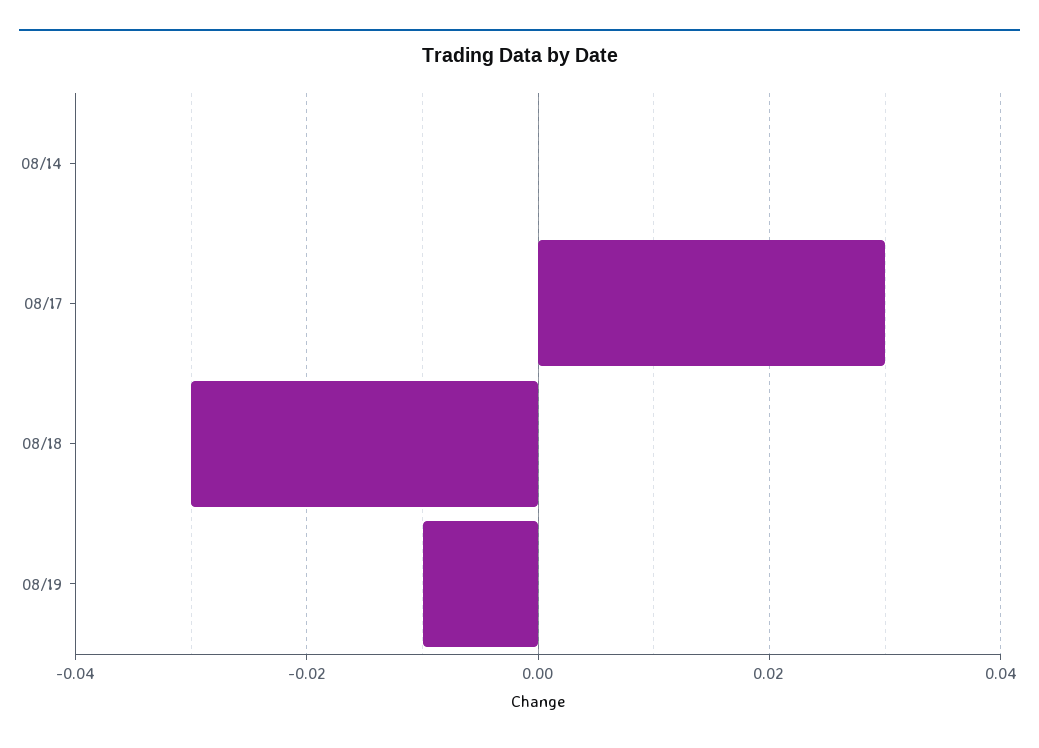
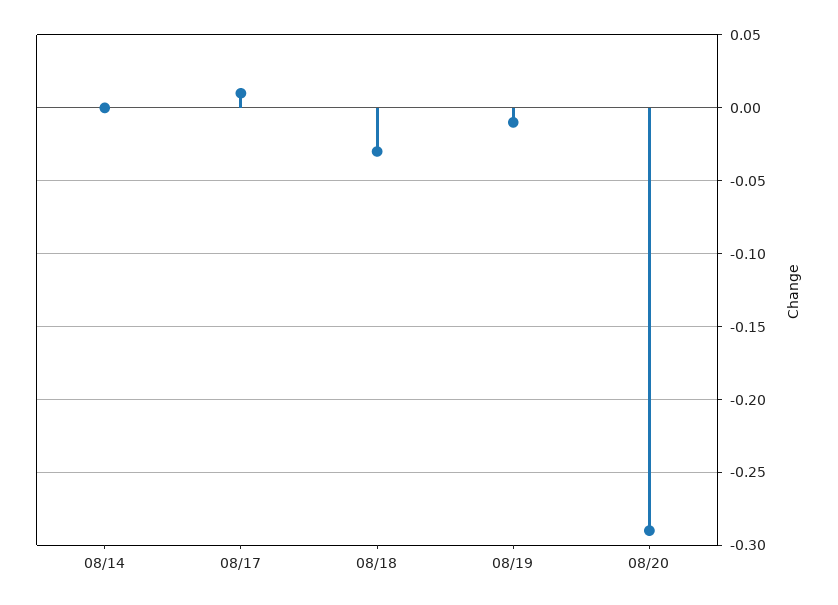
08/17: 0.03 -> 0.01
08/20: none -> -0.29

